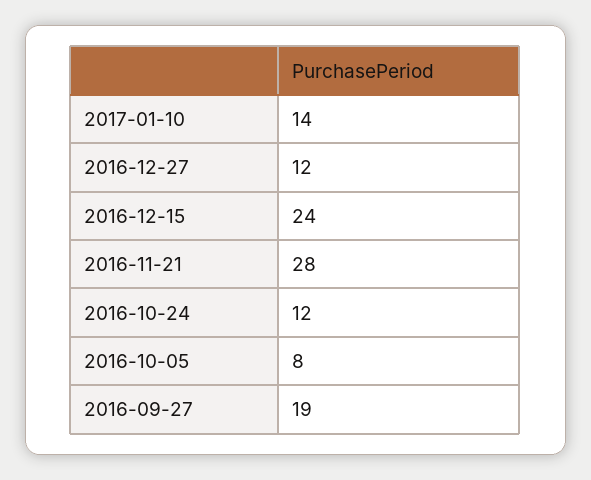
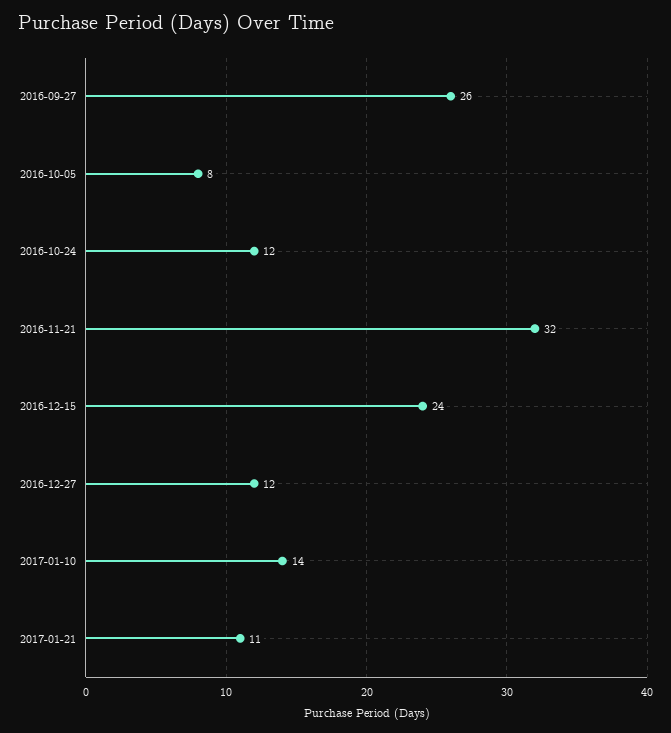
2016-11-21: 28 -> 32
2016-09-27: 19 -> 26
2017-01-21: none -> 11

